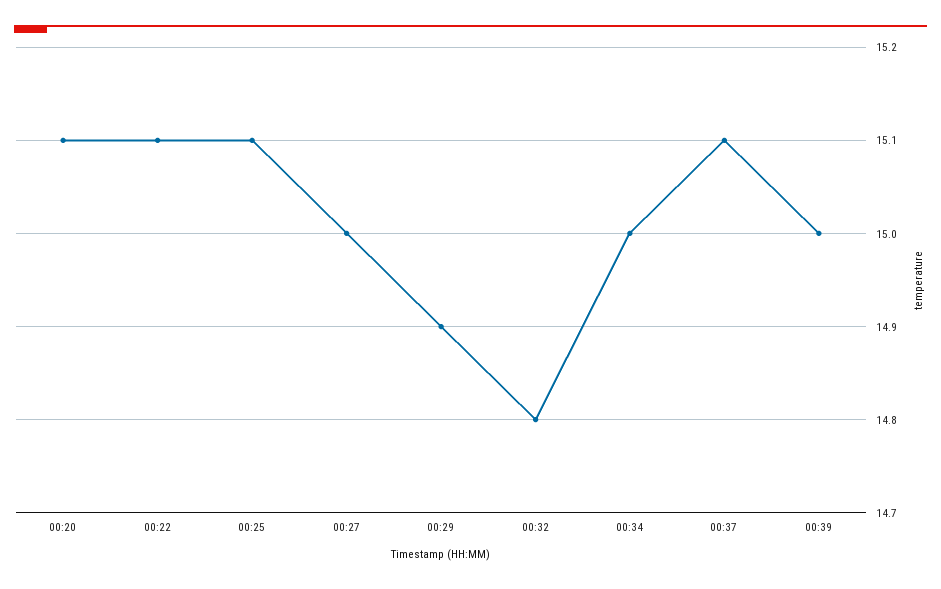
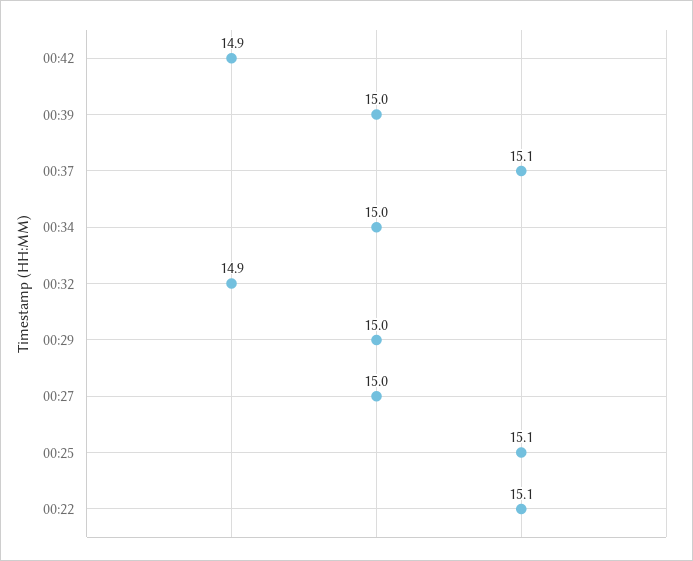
00:20: 15.1 -> none
00:29: 14.9 -> 15
00:32: 14.8 -> 14.9
00:42: none -> 14.9

